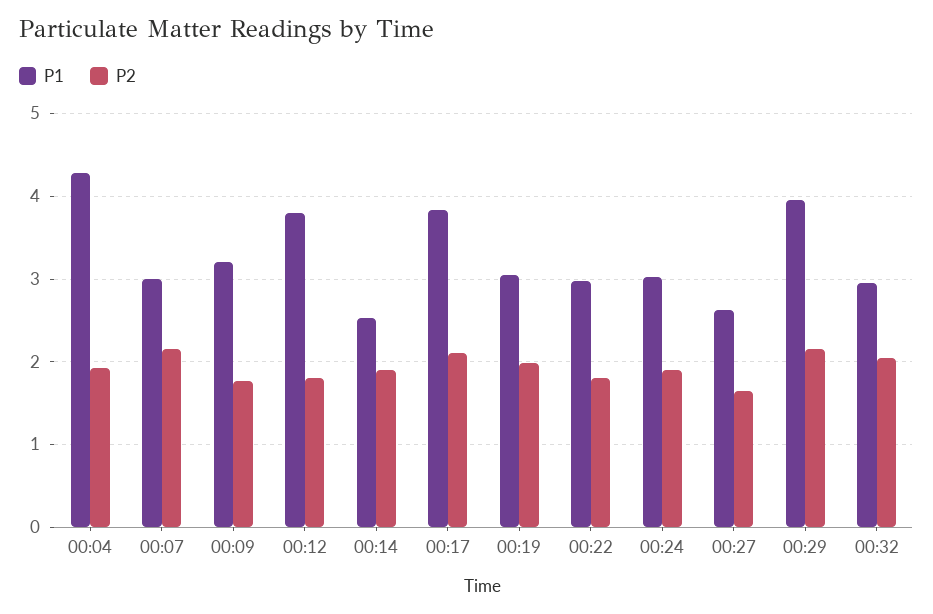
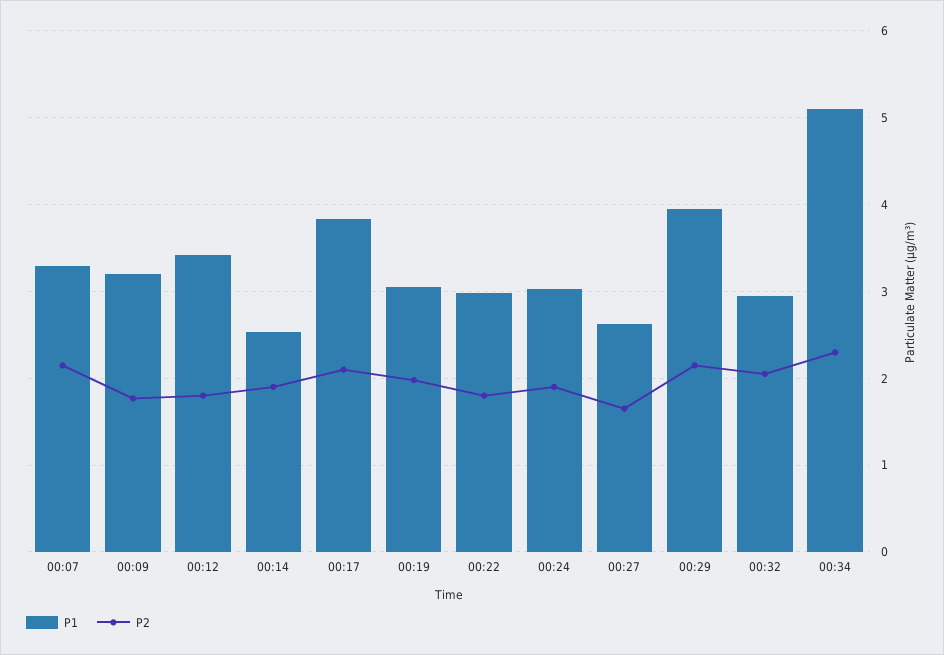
P1, 00:04: 4.3 -> none
P2, 00:04: 1.9 -> none
P1, 00:07: 3 -> 3.3
P1, 00:12: 3.8 -> 3.4
P1, 00:34: none -> 5.1
P2, 00:34: none -> 2.3

